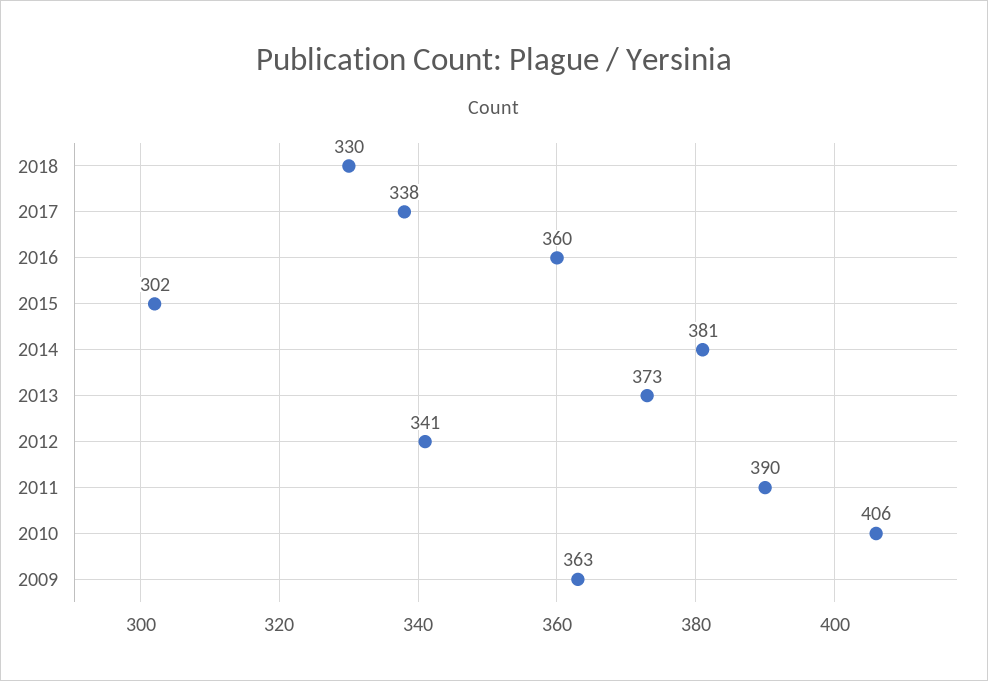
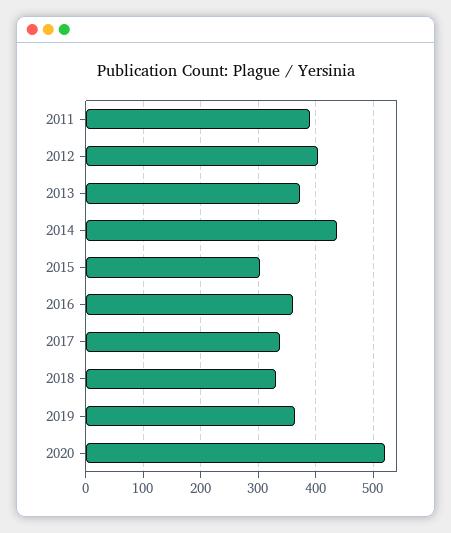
2014: 381 -> 440
2012: 341 -> 400
2010: 406 -> none
2009: 363 -> none
2019: none -> 360
2020: none -> 520

